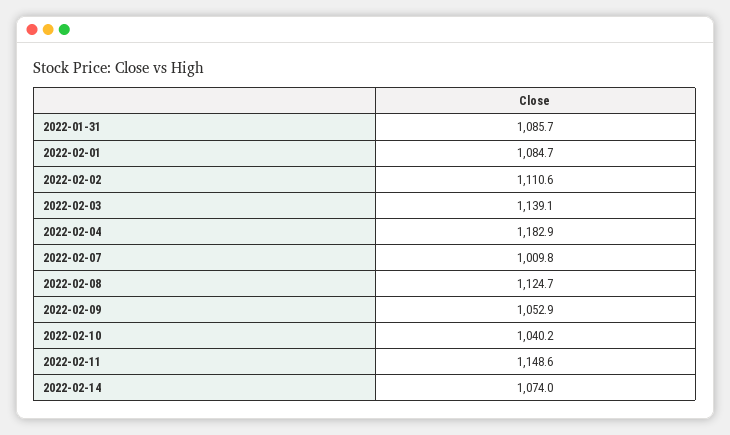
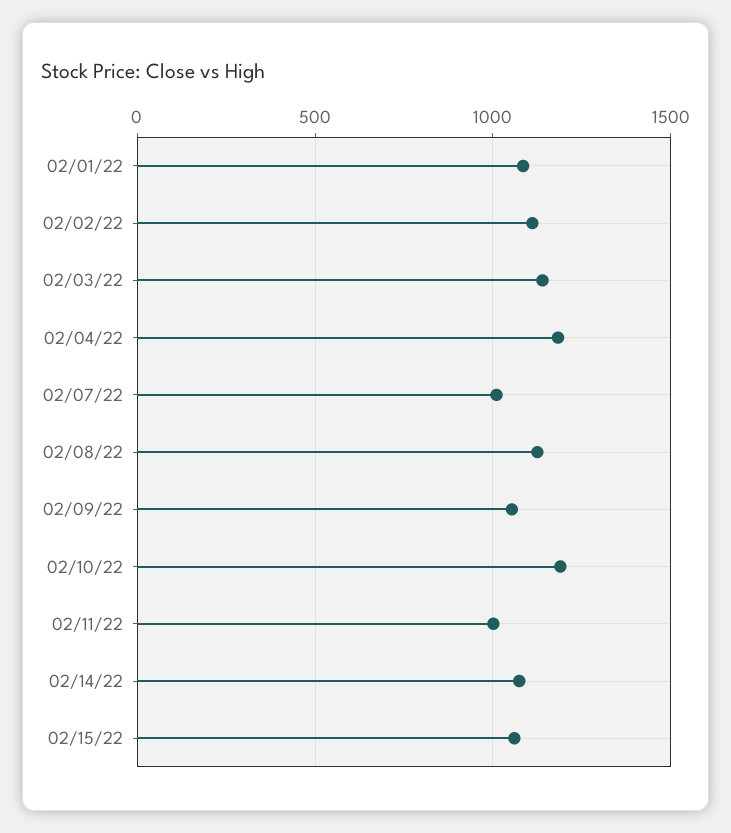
2022-01-31: 1085.7 -> none
2022-02-10: 1040.2 -> 1200
2022-02-11: 1148.6 -> 1000
02/15/22: none -> 1050

